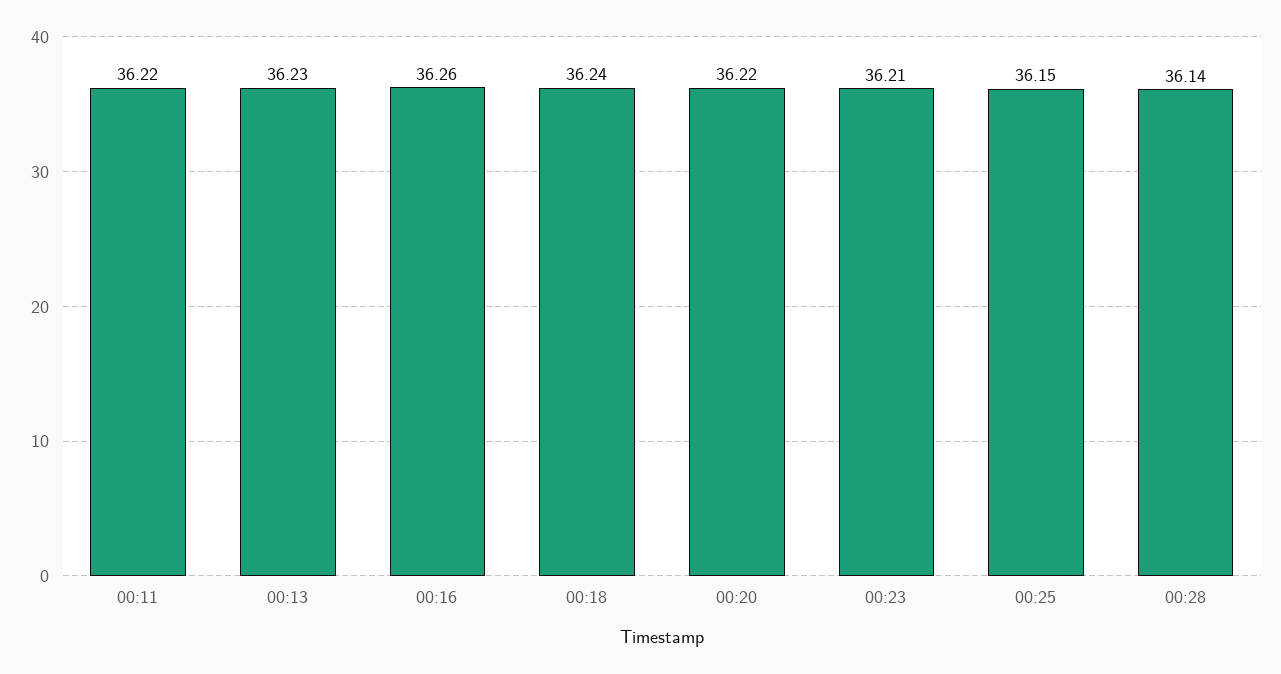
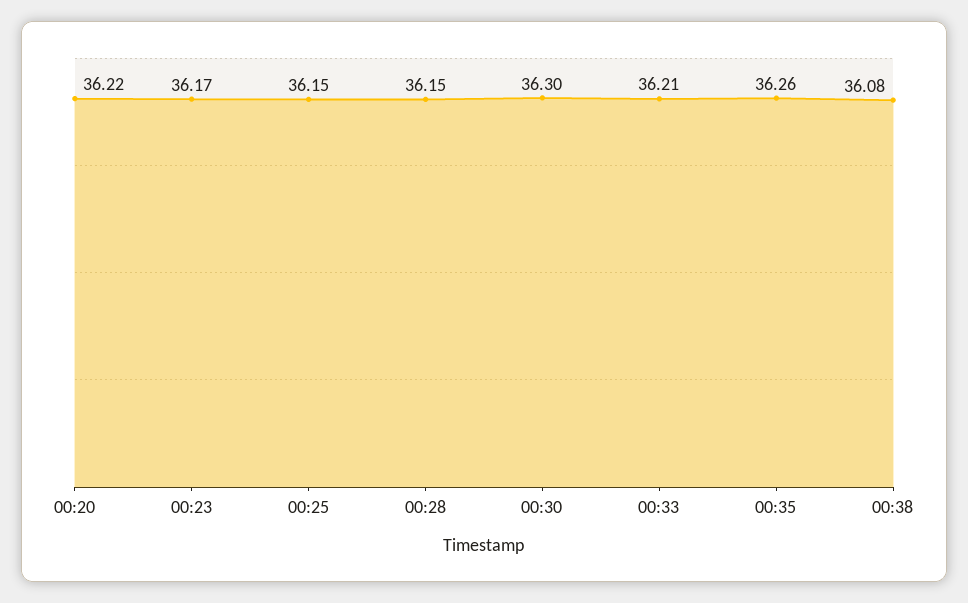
00:11: 36.22 -> none
00:13: 36.23 -> none
00:16: 36.26 -> none
00:18: 36.24 -> none
00:23: 36.21 -> 36.17
00:28: 36.14 -> 36.15
00:30: none -> 36.3
00:33: none -> 36.21
00:35: none -> 36.26
00:38: none -> 36.08

